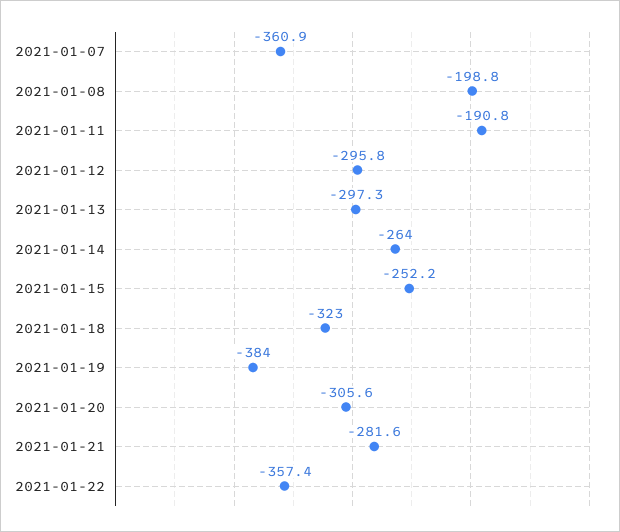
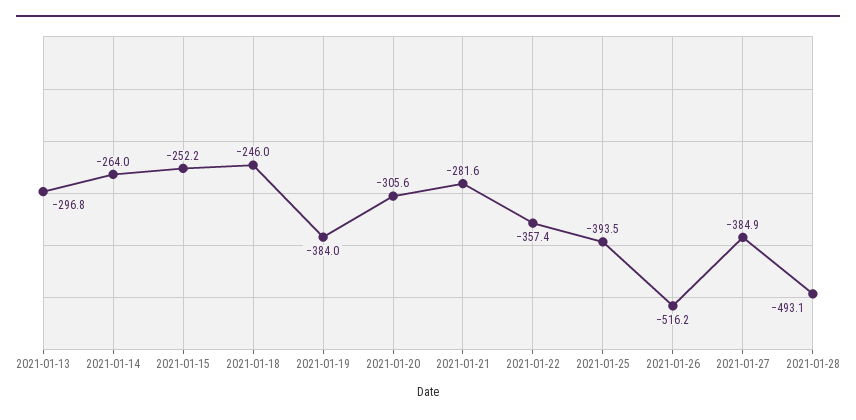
2021-01-07: -360.9 -> none
2021-01-08: -198.8 -> none
2021-01-11: -190.8 -> none
2021-01-12: -295.8 -> none
2021-01-13: -297.3 -> -296.8
2021-01-18: -323 -> -246
2021-01-25: none -> -393.5
2021-01-26: none -> -516.2
2021-01-27: none -> -384.9
2021-01-28: none -> -493.1

